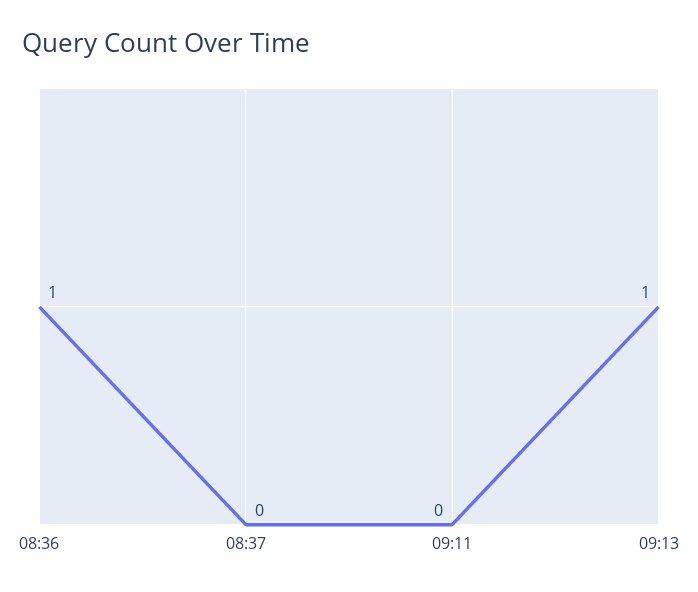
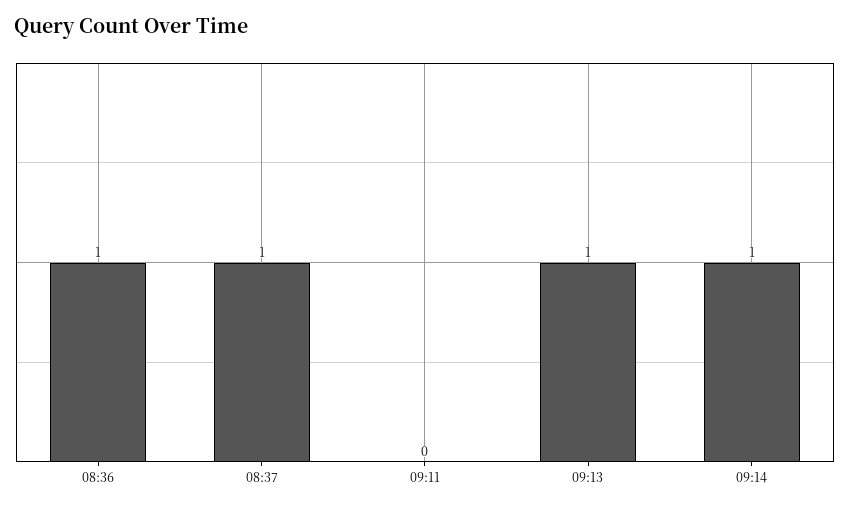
08:37: 0 -> 1
09:14: none -> 1

